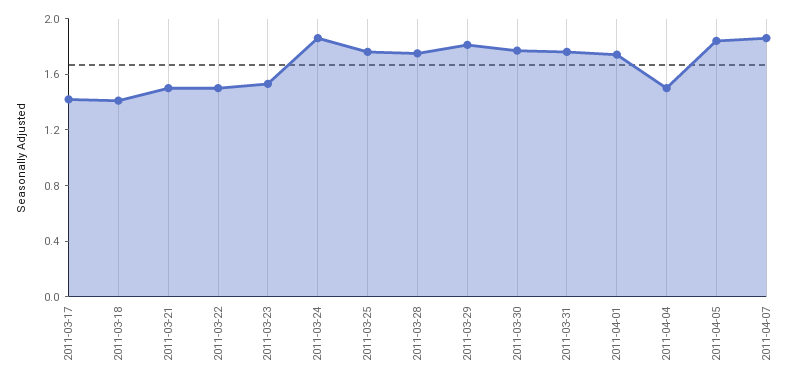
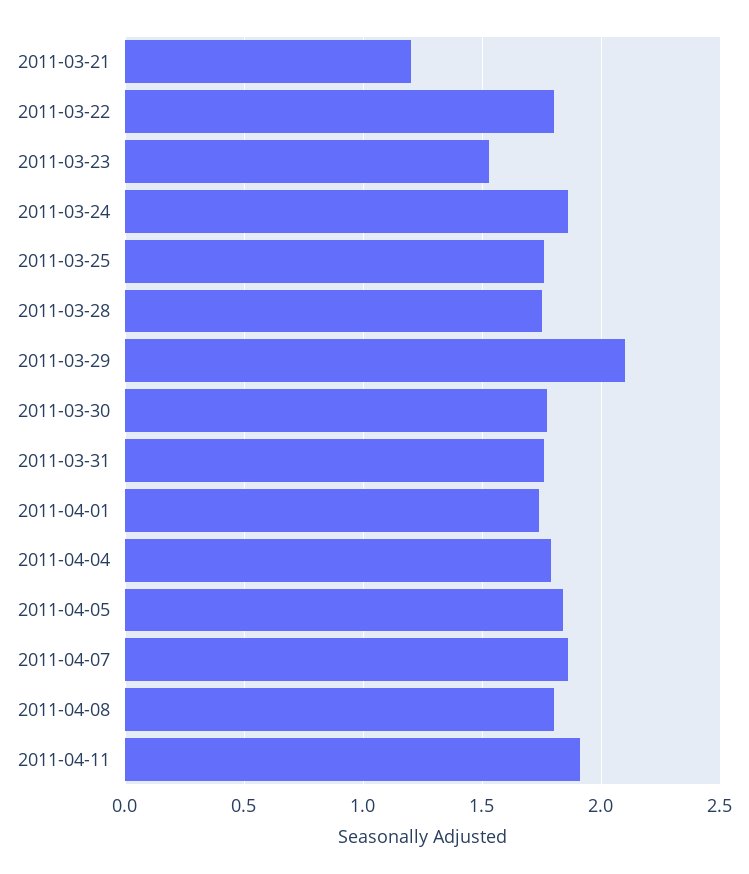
2011-03-17: 1.4 -> none
2011-03-18: 1.4 -> none
2011-03-21: 1.5 -> 1.2
2011-03-22: 1.5 -> 1.8
2011-03-29: 1.8 -> 2.1
2011-04-04: 1.5 -> 1.8
2011-04-08: none -> 1.8
2011-04-11: none -> 1.9

